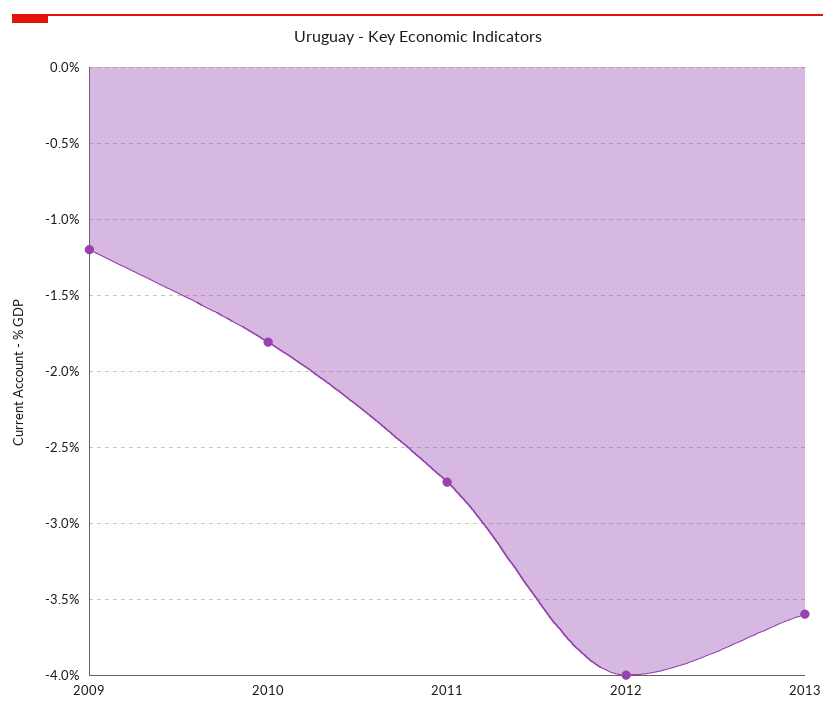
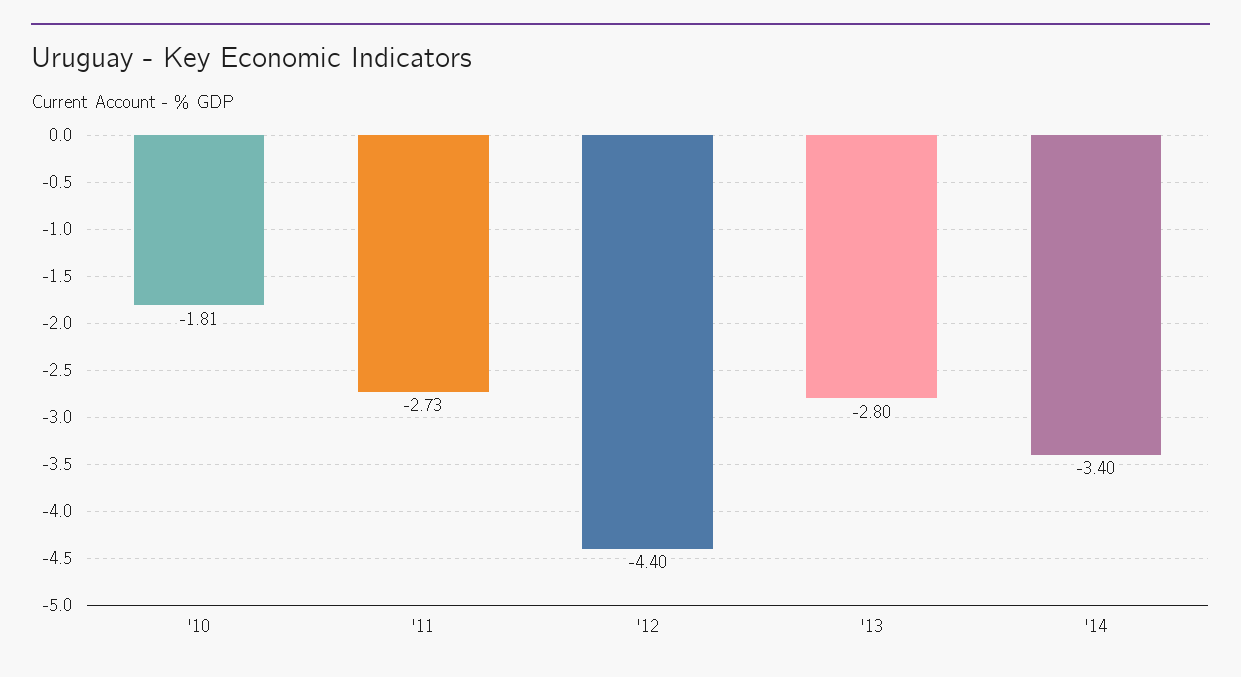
2009: -1.2 -> none
2012: -4 -> -4.4
2013: -3.6 -> -2.8
'14: none -> -3.4

